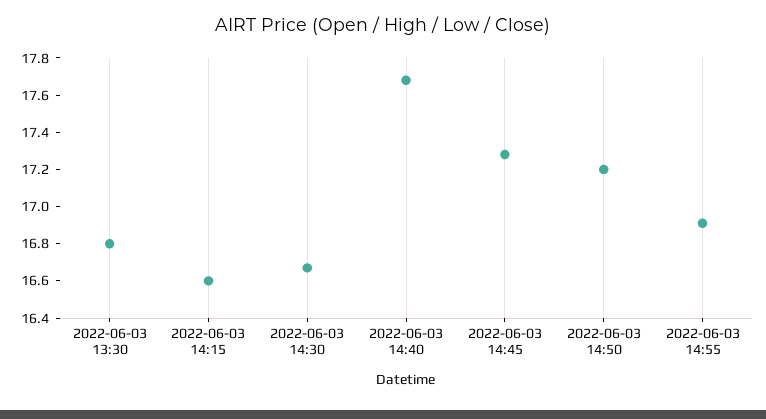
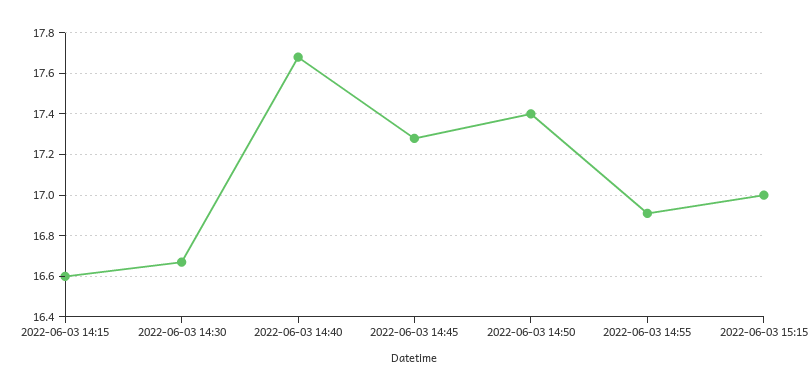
2022-06-03 13:30: 16.8 -> none
2022-06-03 14:50: 17.2 -> 17.4
2022-06-03 15:15: none -> 17

